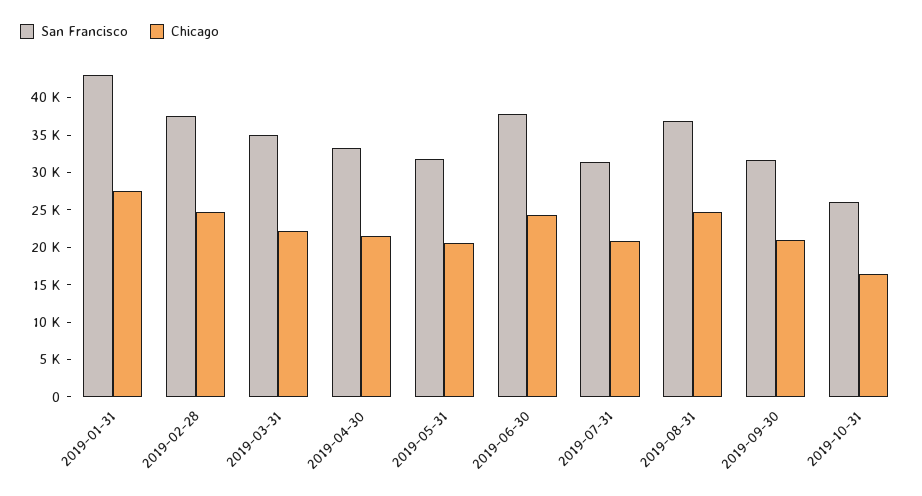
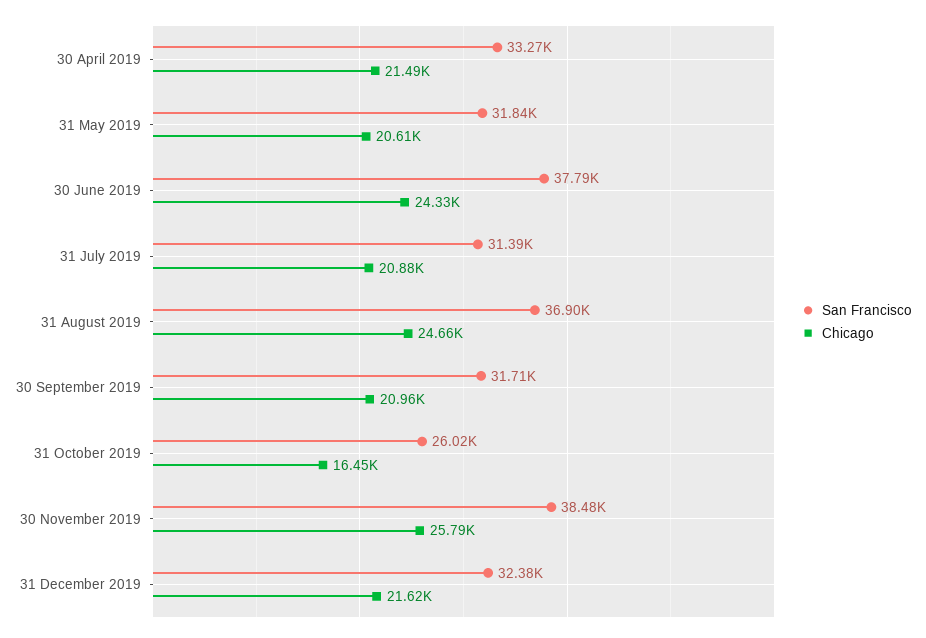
San Francisco, 2019-01-31: 42500 -> none
Chicago, 2019-01-31: 27500 -> none
San Francisco, 2019-02-28: 37500 -> none
Chicago, 2019-02-28: 25000 -> none
San Francisco, 2019-03-31: 35000 -> none
Chicago, 2019-03-31: 22500 -> none
San Francisco, 30 November 2019: none -> 38480
Chicago, 30 November 2019: none -> 25790
San Francisco, 31 December 2019: none -> 32380
Chicago, 31 December 2019: none -> 21620

